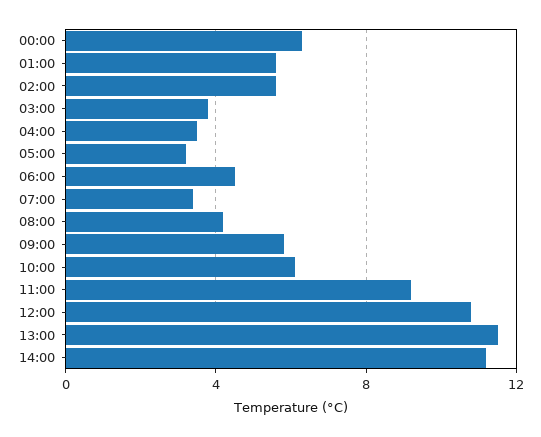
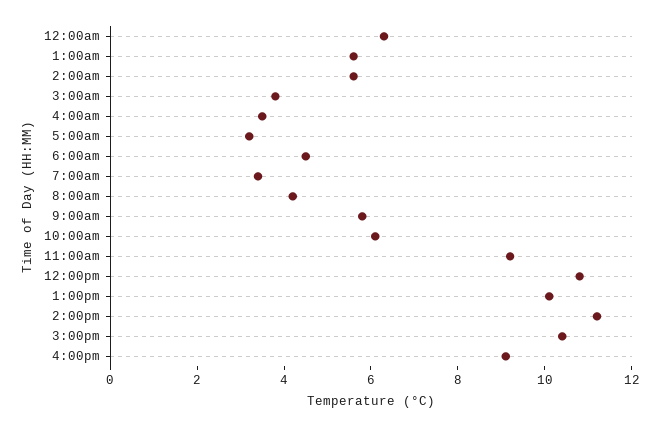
13:00: 11.5 -> 10
3:00pm: none -> 10.5
4:00pm: none -> 9

